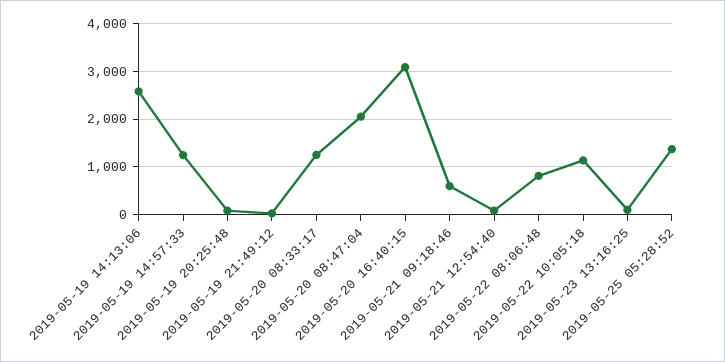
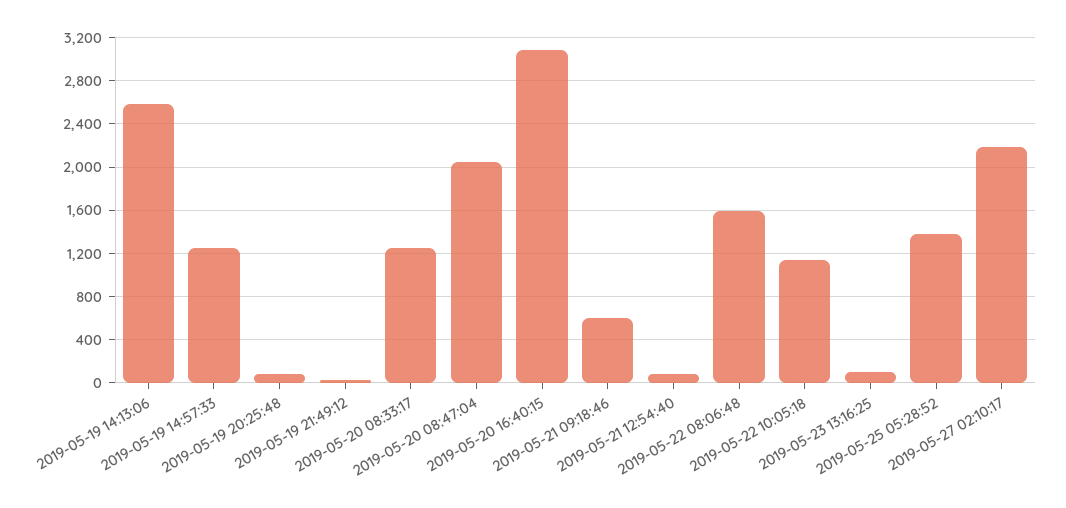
2019-05-22 08:06:48: 800 -> 1600
2019-05-27 02:10:17: none -> 2200

